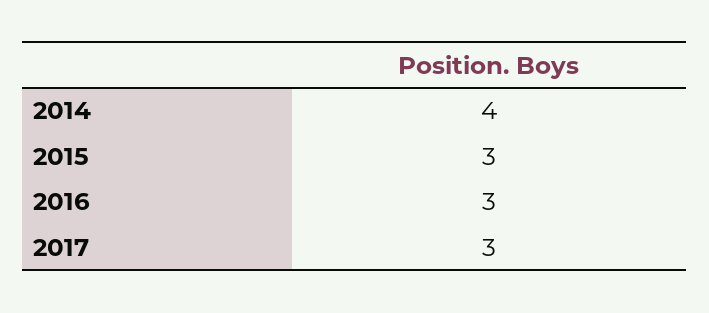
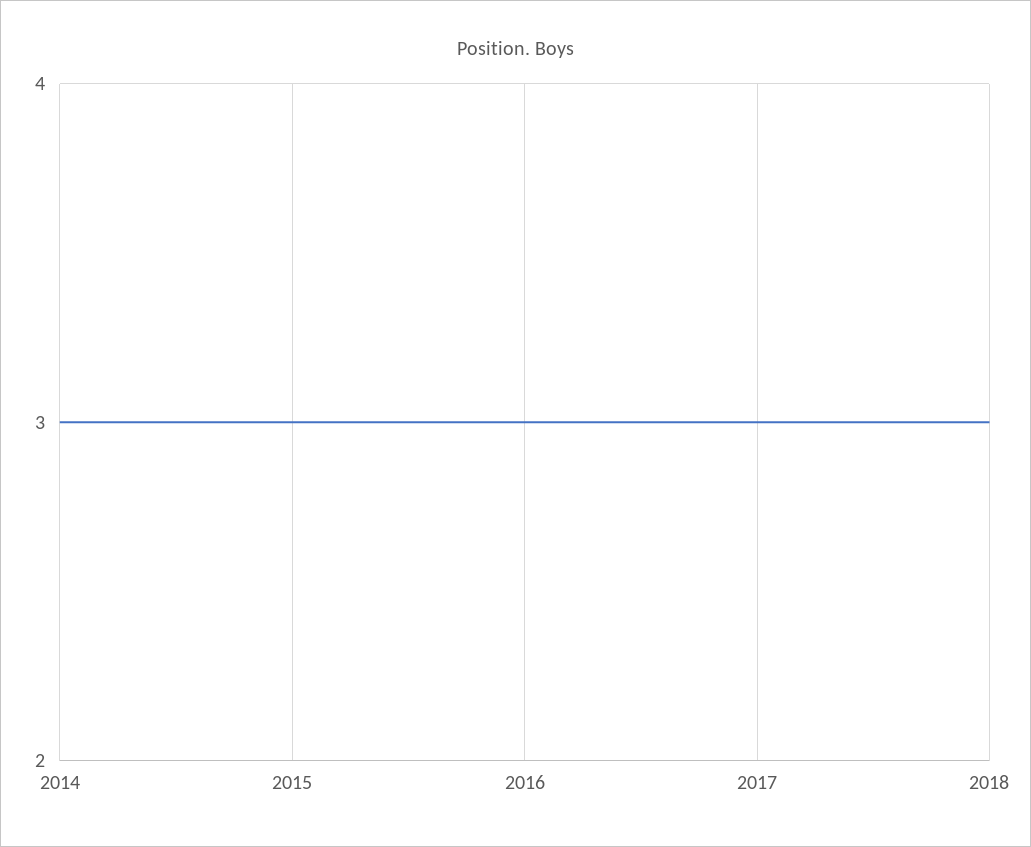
2014: 4 -> 3
2018: none -> 3

